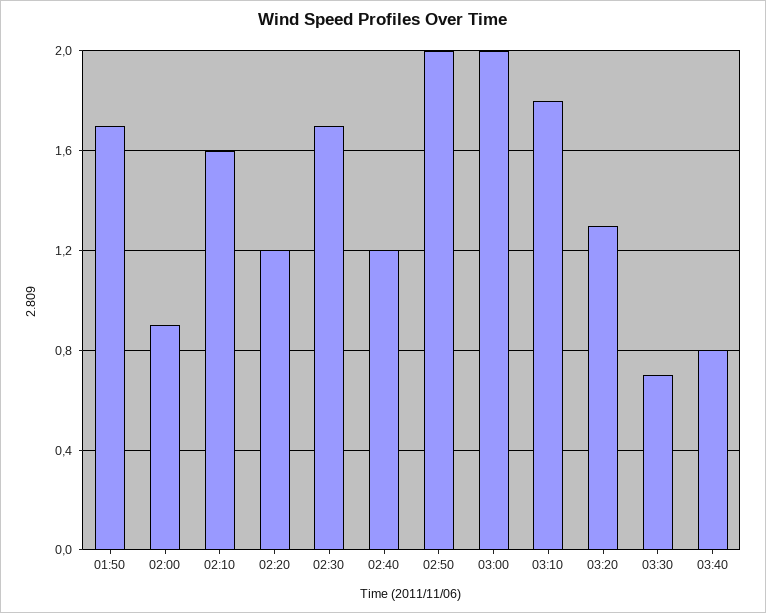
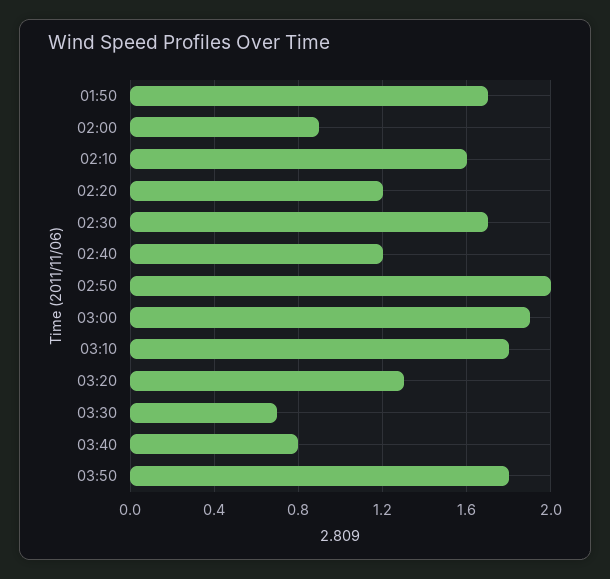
03:00: 2 -> 1.9
03:50: none -> 1.8

